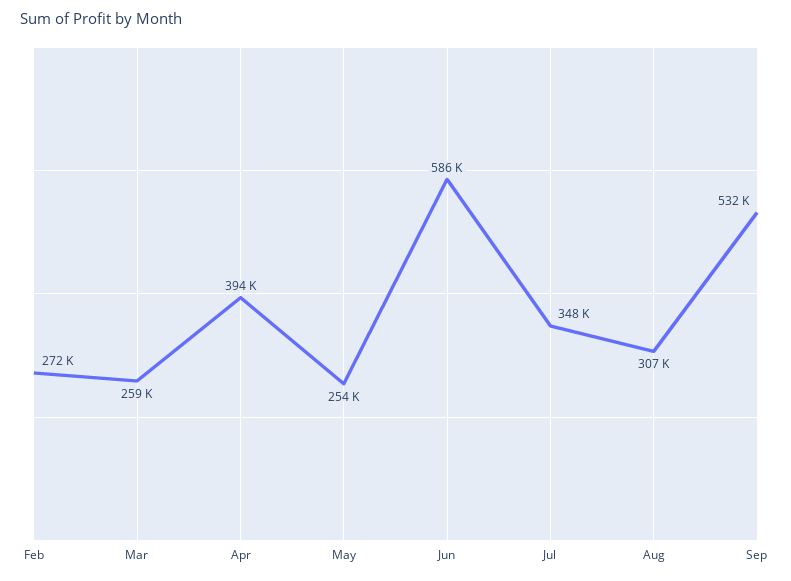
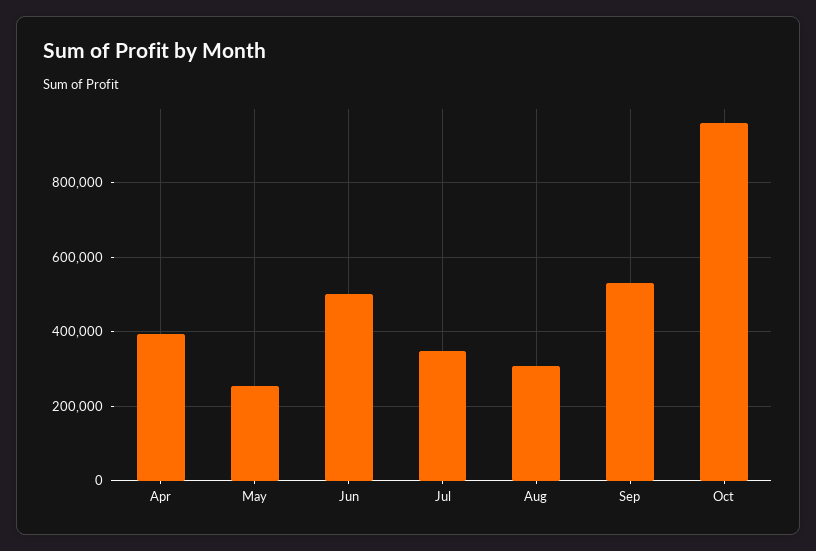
Feb: 272000 -> none
Mar: 259000 -> none
Jun: 586000 -> 500000
Oct: none -> 960000

